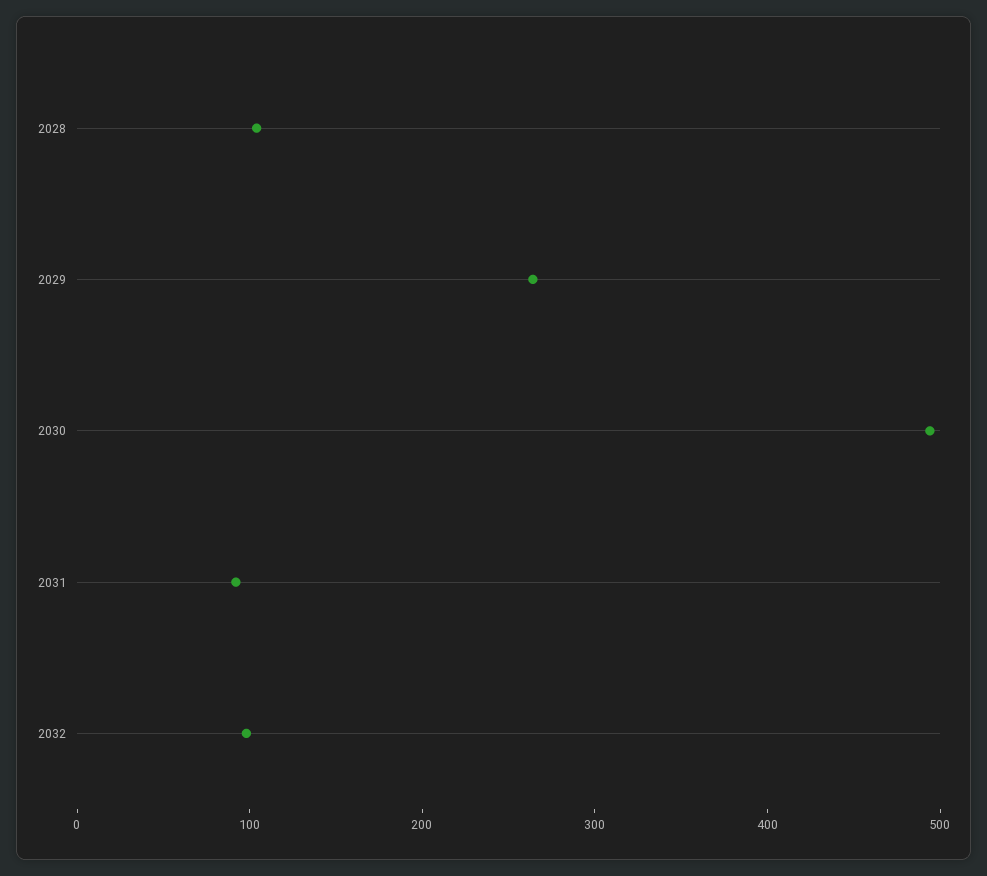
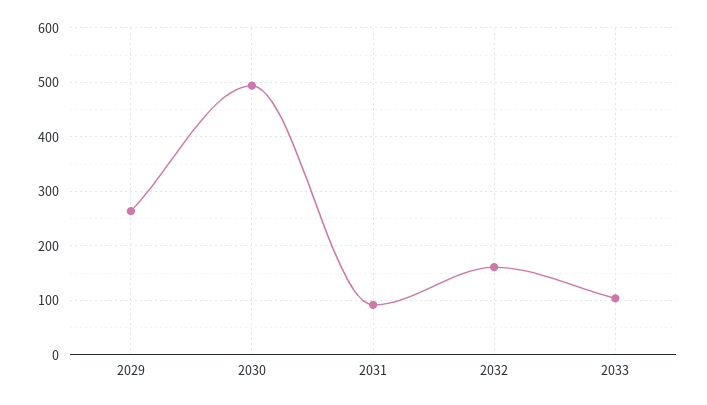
2028: 100 -> none
2032: 100 -> 160
2033: none -> 100

